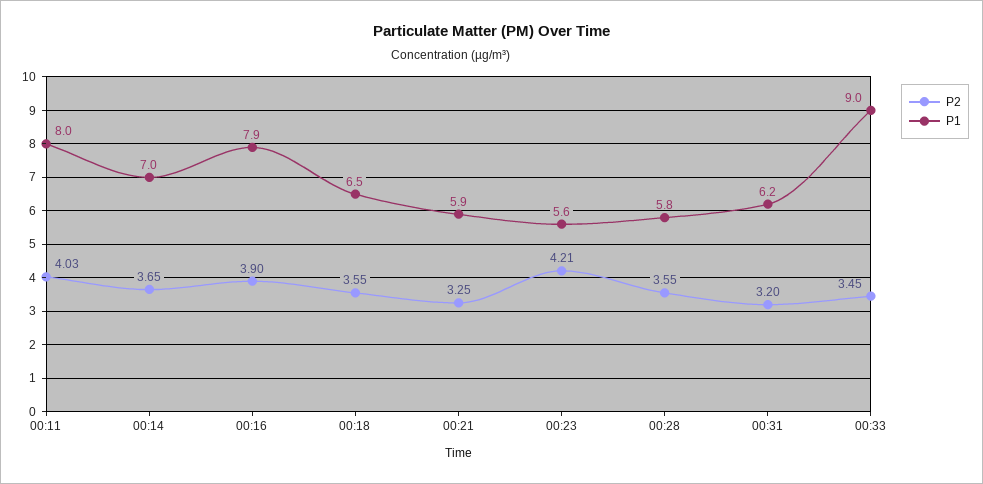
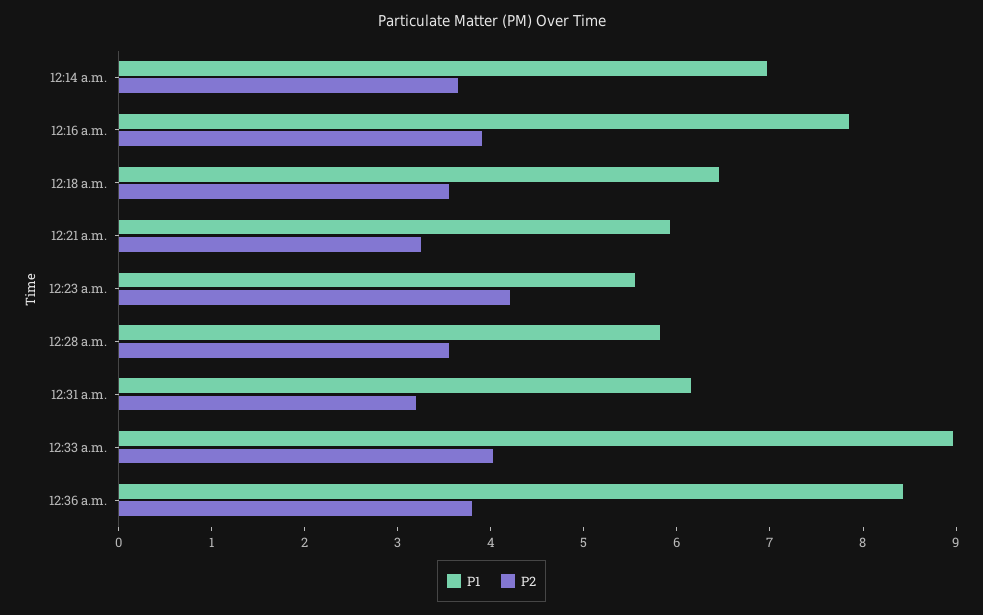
P2, 00:11: 4.03 -> none
P1, 00:11: 8 -> none
P2, 00:33: 3.45 -> 4
P1, 12:36 a.m.: none -> 8.4
P2, 12:36 a.m.: none -> 3.8

